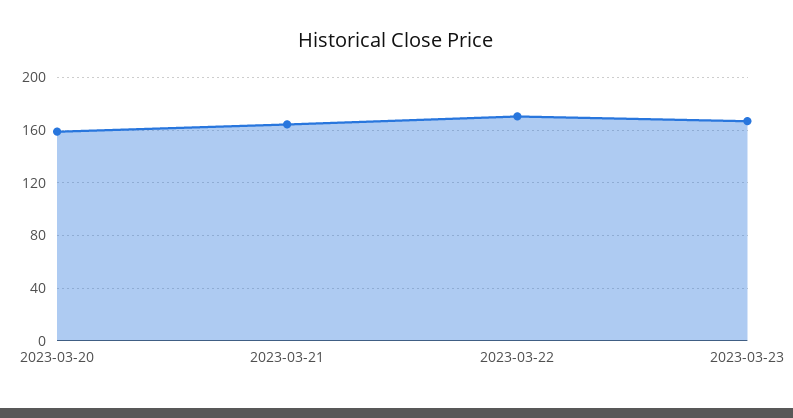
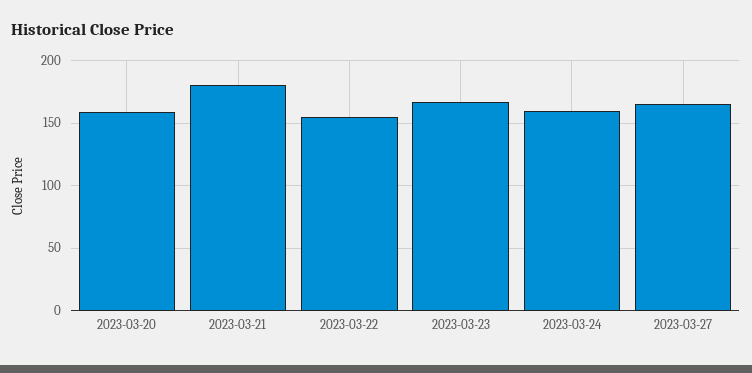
2023-03-21: 165 -> 180
2023-03-22: 170 -> 155
2023-03-24: none -> 160
2023-03-27: none -> 165

